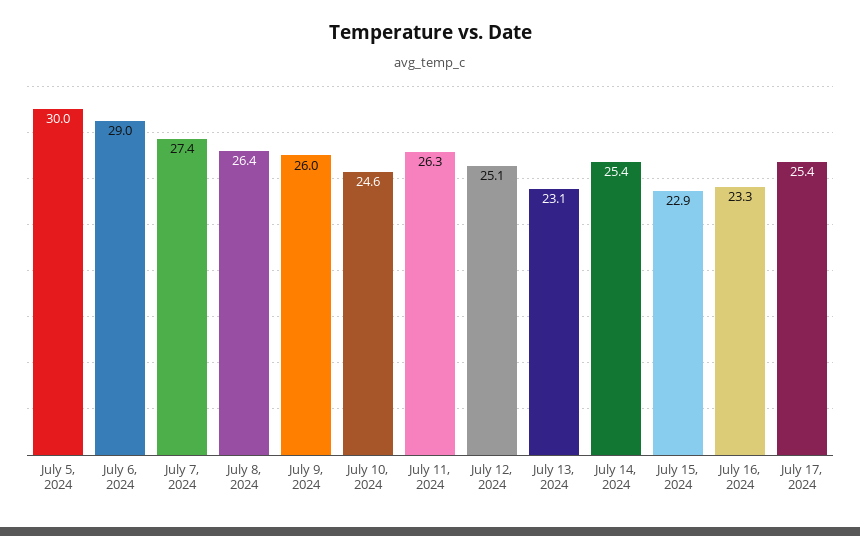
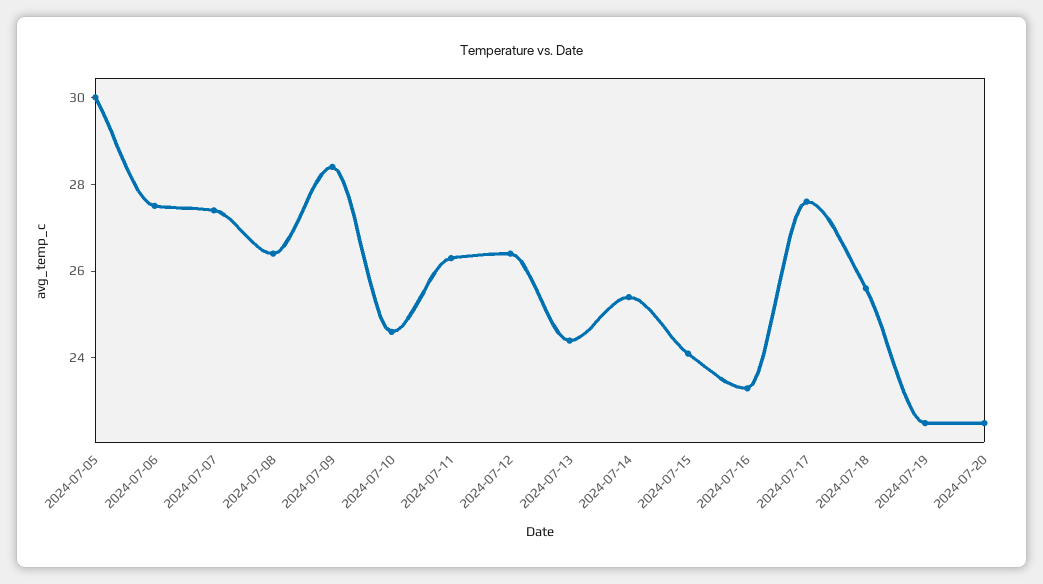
July 6, 2024: 29 -> 27.5
July 9, 2024: 26 -> 28.5
July 12, 2024: 25.1 -> 26.5
July 13, 2024: 23.1 -> 24.5
July 15, 2024: 22.9 -> 24
July 17, 2024: 25.4 -> 27.5
2024-07-18: none -> 25.5
2024-07-19: none -> 22.5
2024-07-20: none -> 22.5

